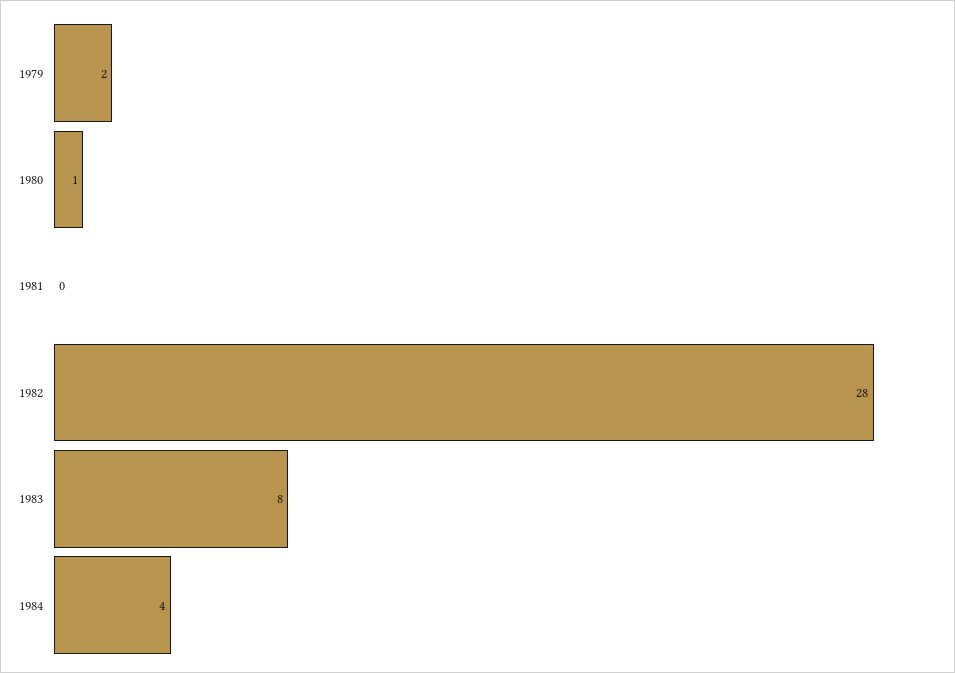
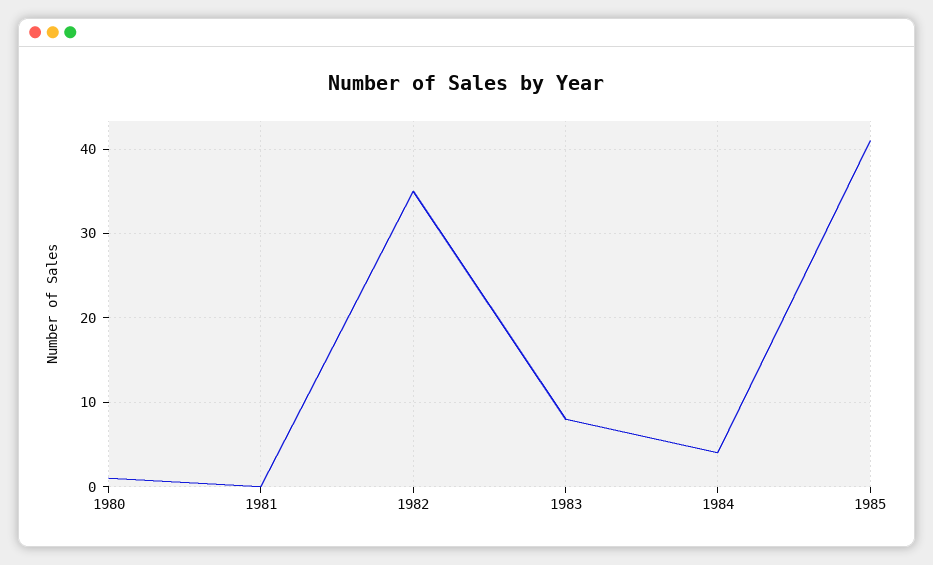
1979: 2 -> none
1982: 28 -> 35
1985: none -> 41

